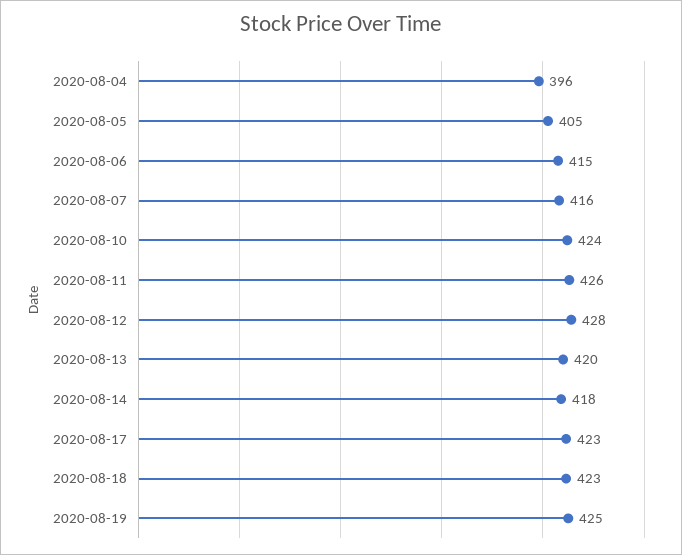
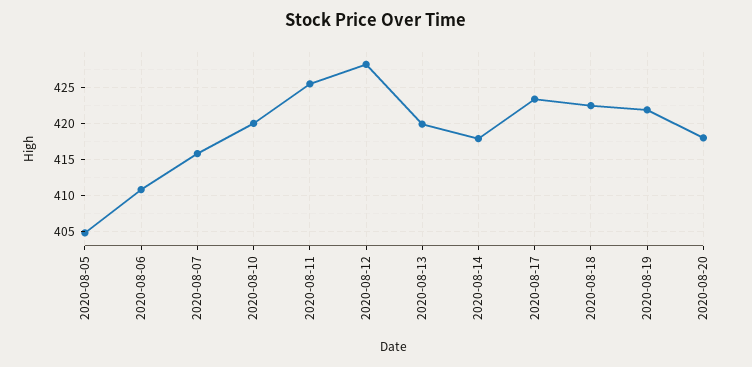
2020-08-04: 396 -> none
2020-08-06: 415 -> 411
2020-08-10: 424 -> 420
2020-08-19: 425 -> 422
2020-08-20: none -> 418

